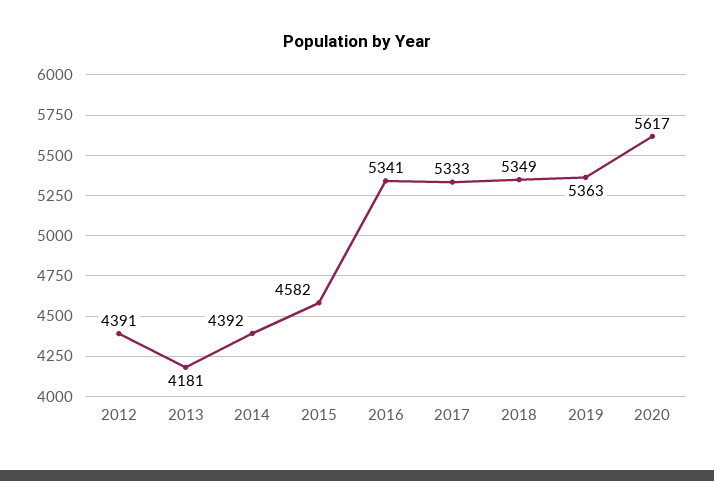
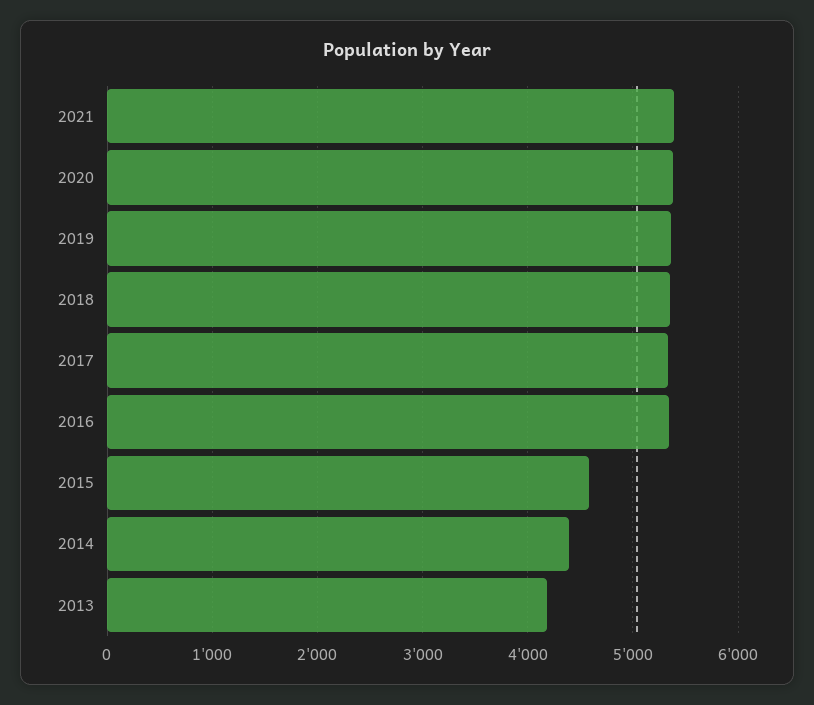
2012: 4391 -> none
2020: 5617 -> 5400
2021: none -> 5400

